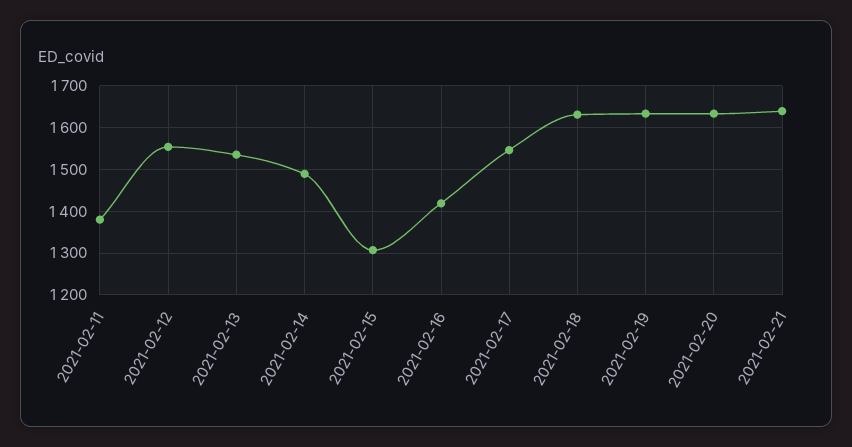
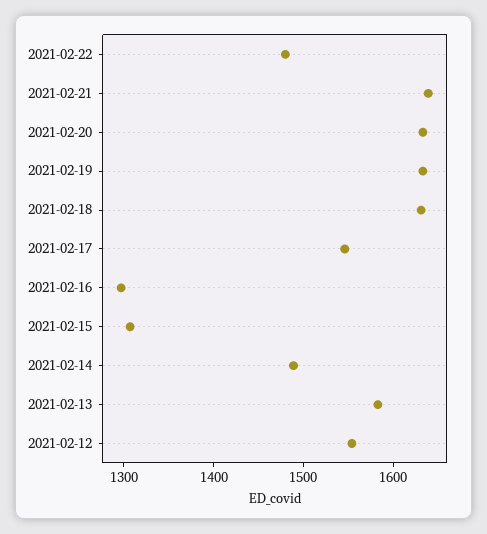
2021-02-11: 1380 -> none
2021-02-13: 1540 -> 1580
2021-02-16: 1420 -> 1300
2021-02-22: none -> 1480

